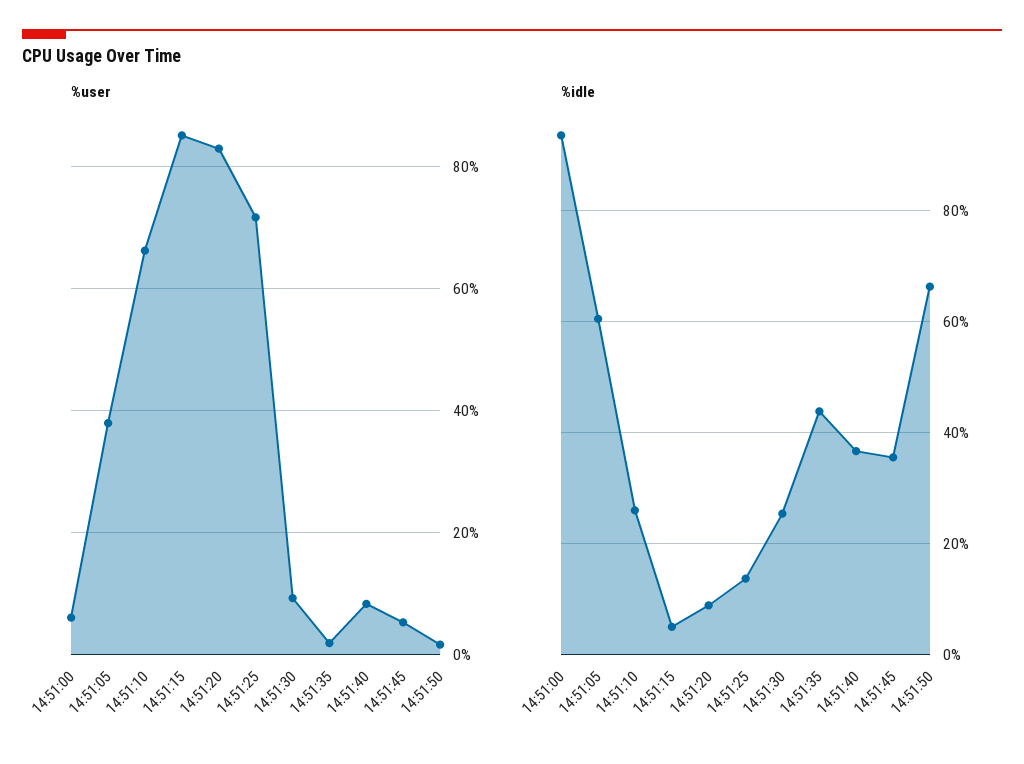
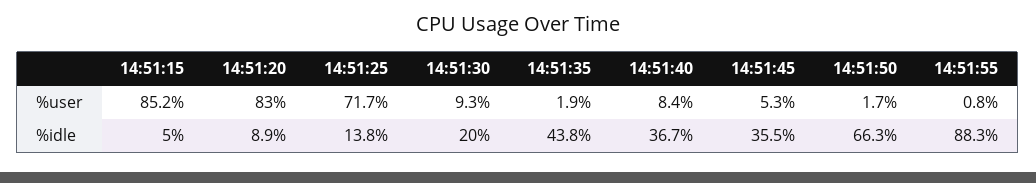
%user, 14:51:00: 6 -> none
%user, 14:51:05: 38 -> none
%user, 14:51:10: 66 -> none
%idle, 14:51:00: 94 -> none
%idle, 14:51:05: 60 -> none
%idle, 14:51:10: 26 -> none
%idle, 14:51:30: 26 -> 20
%user, 14:51:55: none -> 0.8
%idle, 14:51:55: none -> 88.3

